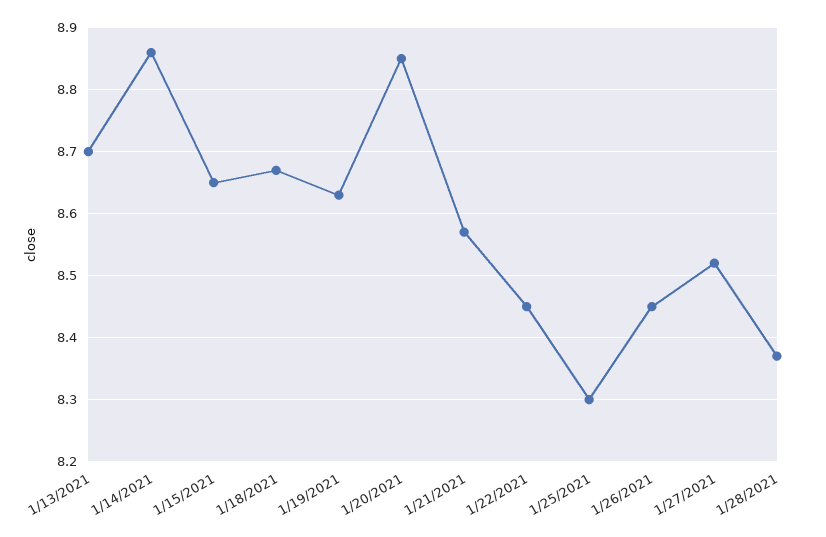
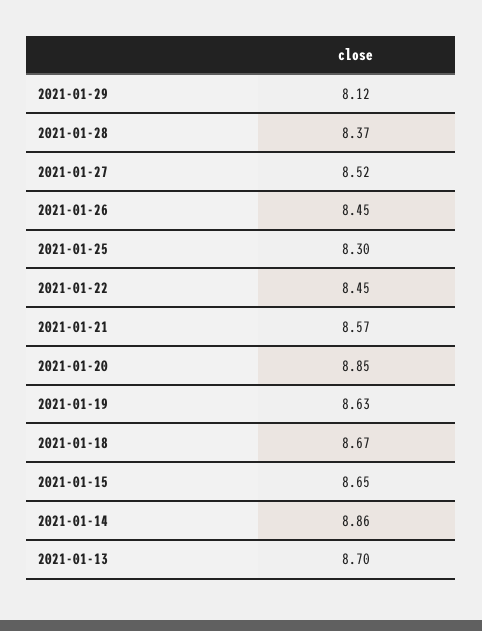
2021-01-29: none -> 8.12

